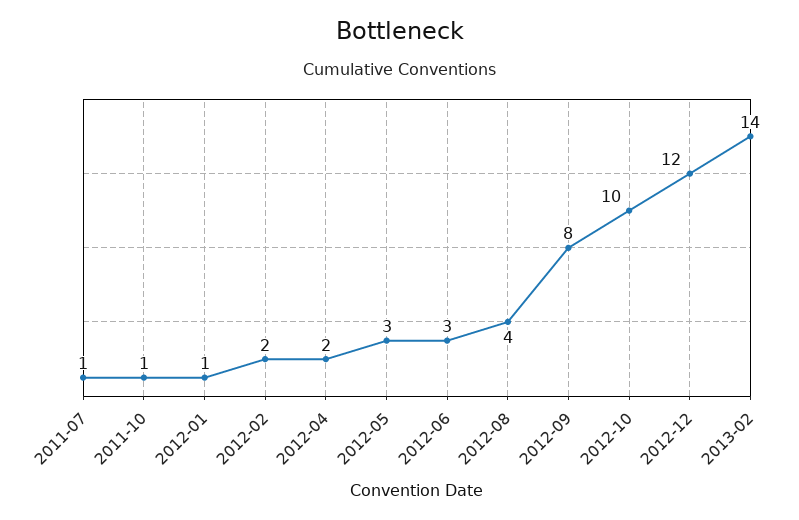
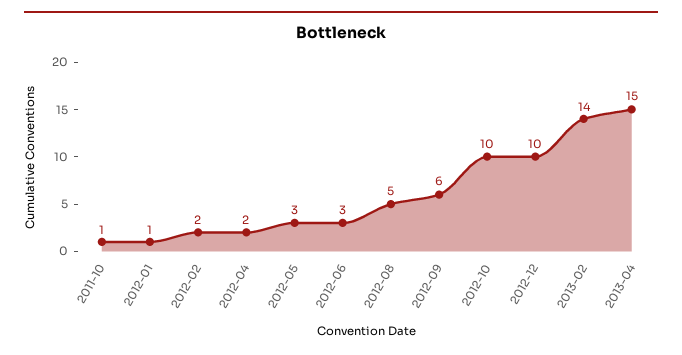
2011-07: 1 -> none
2012-08: 4 -> 5
2012-09: 8 -> 6
2012-12: 12 -> 10
2013-04: none -> 15

